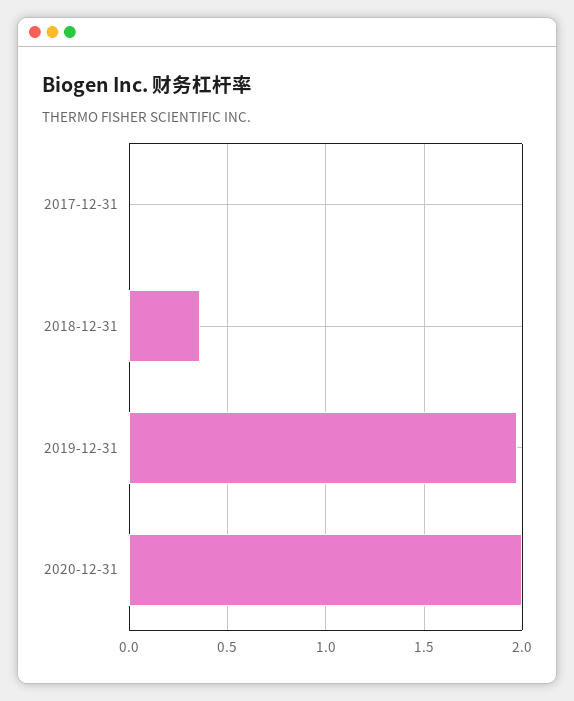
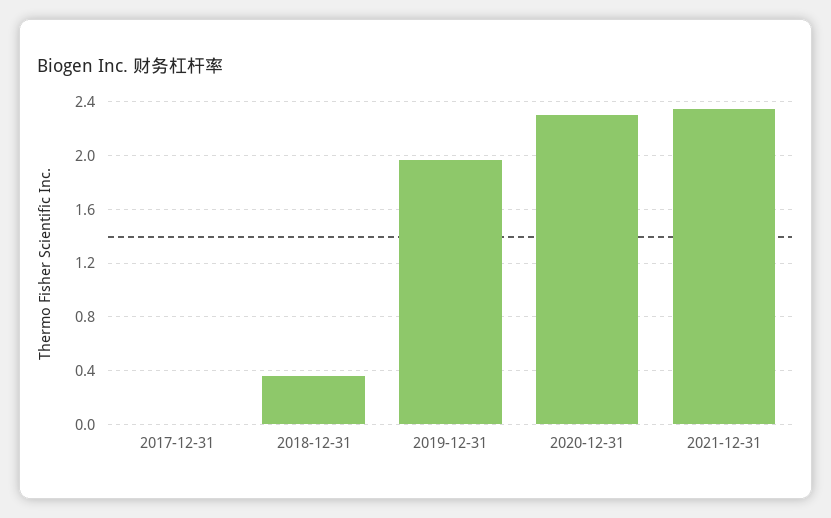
2020-12-31: 2 -> 2.3
2021-12-31: none -> 2.35

